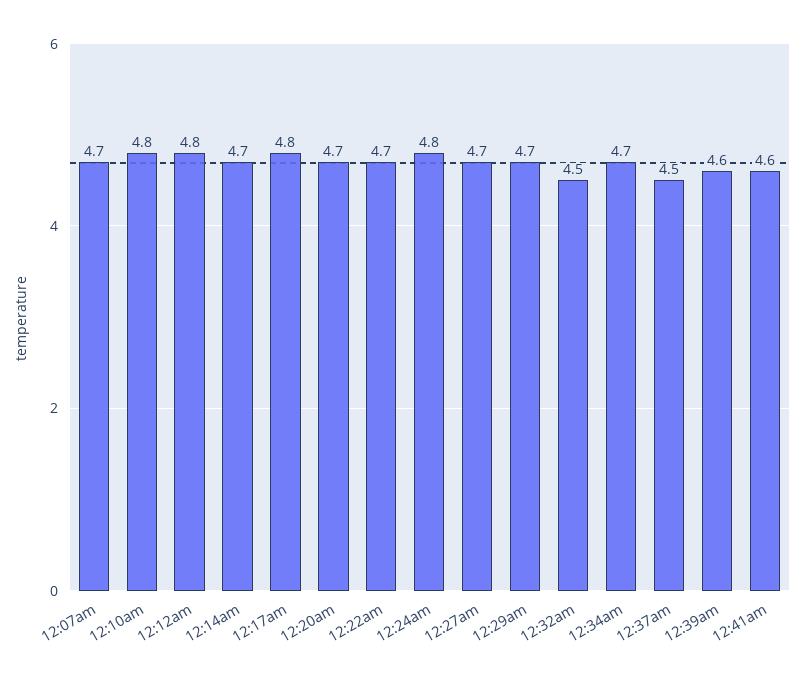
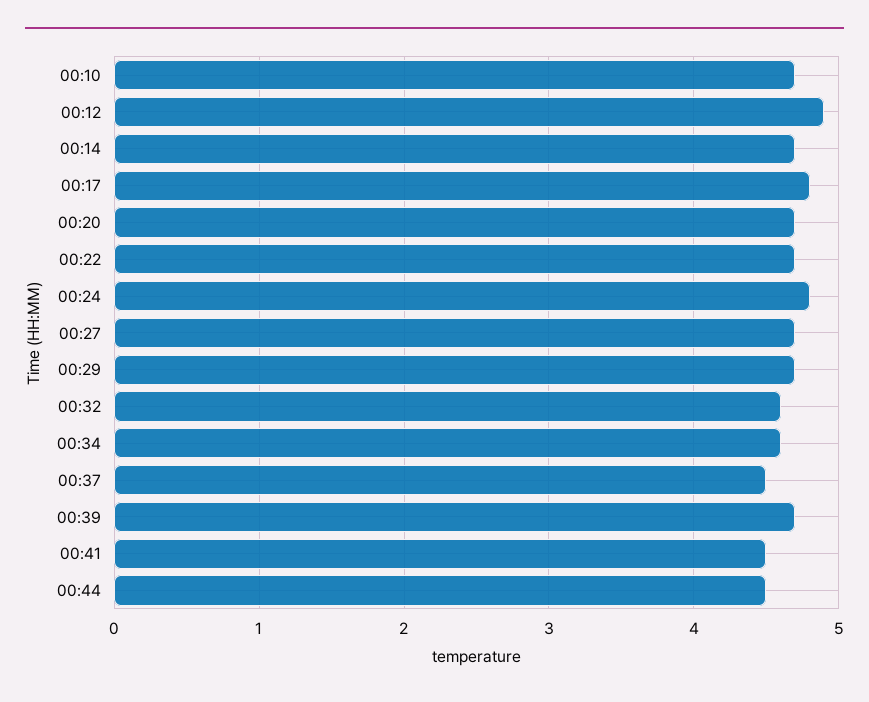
12:07am: 4.7 -> none
12:10am: 4.8 -> 4.7
12:12am: 4.8 -> 4.9
12:32am: 4.5 -> 4.6
12:34am: 4.7 -> 4.6
12:39am: 4.6 -> 4.7
12:41am: 4.6 -> 4.5
00:44: none -> 4.5

